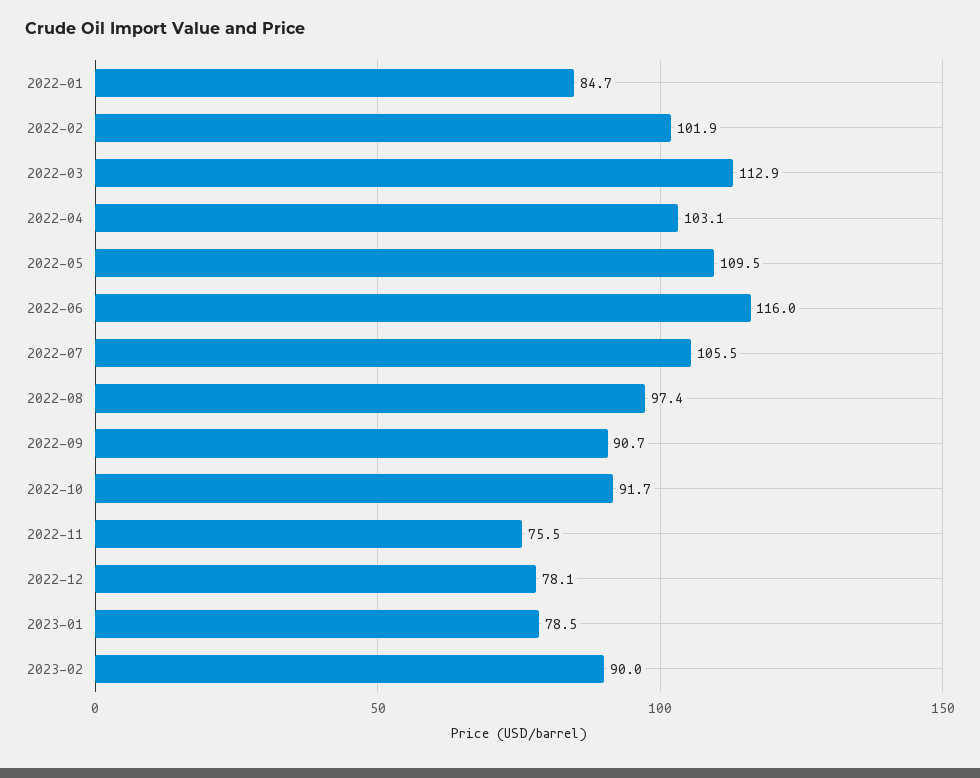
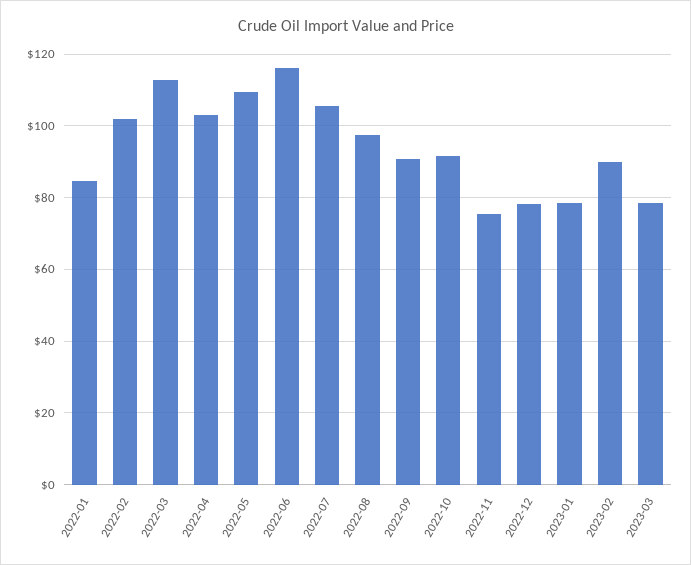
2023-03: none -> 78

